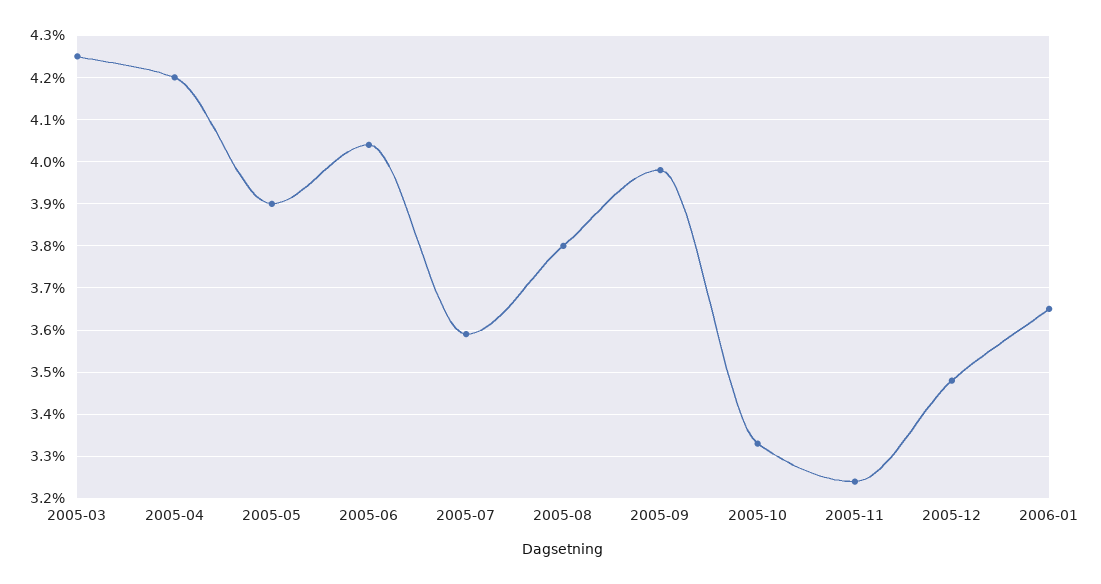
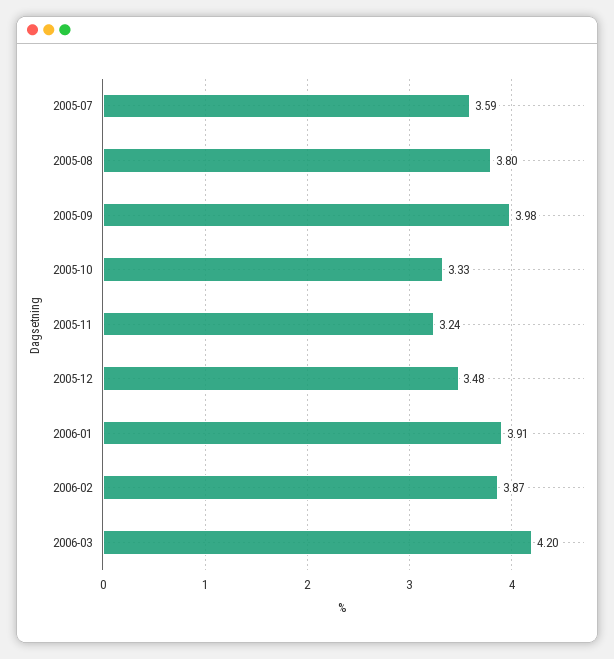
2005-03: 4.25 -> none
2005-04: 4.2 -> none
2005-05: 3.9 -> none
2005-06: 4.05 -> none
2006-01: 3.65 -> 3.91
2006-02: none -> 3.87
2006-03: none -> 4.2

